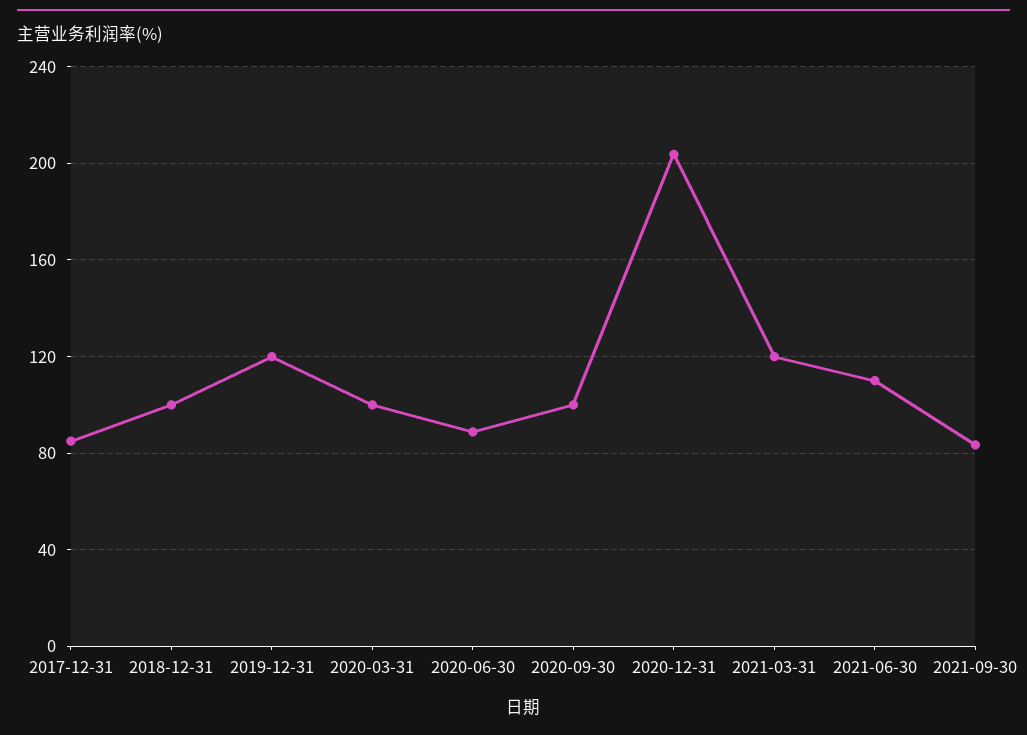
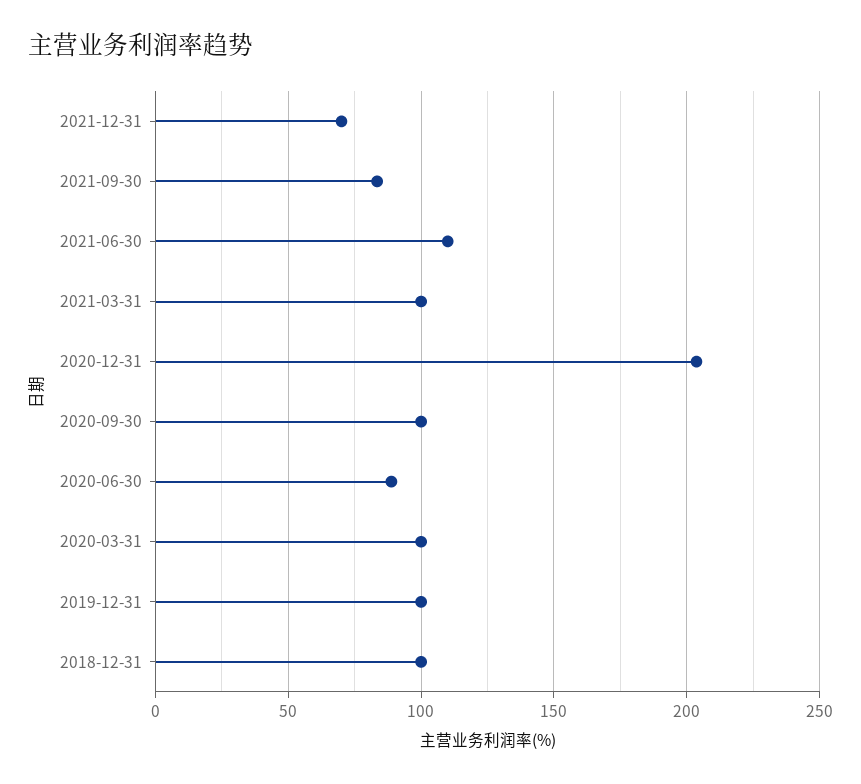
2017-12-31: 85 -> none
2019-12-31: 120 -> 100
2021-03-31: 120 -> 100
2021-12-31: none -> 70

